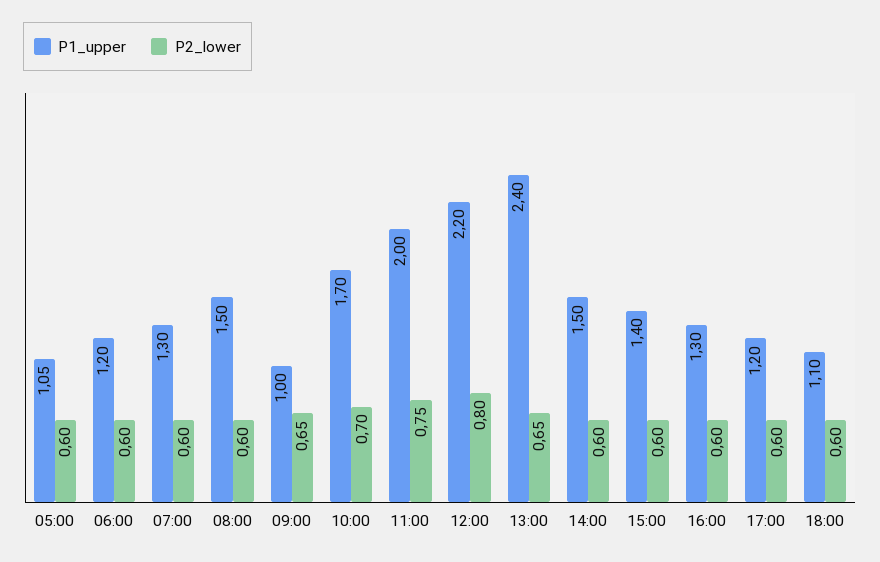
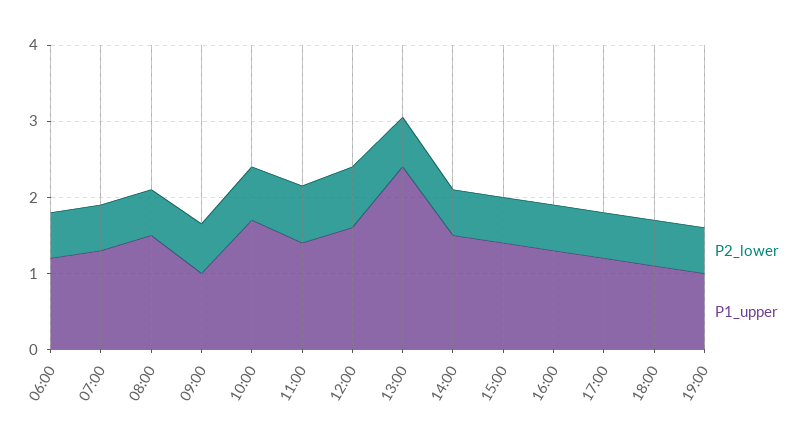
P1_upper, 05:00: 1.05 -> none
P2_lower, 05:00: 0.6 -> none
P1_upper, 11:00: 2 -> 1.4
P1_upper, 12:00: 2.2 -> 1.6
P2_lower, 19:00: none -> 0.6
P1_upper, 19:00: none -> 1

